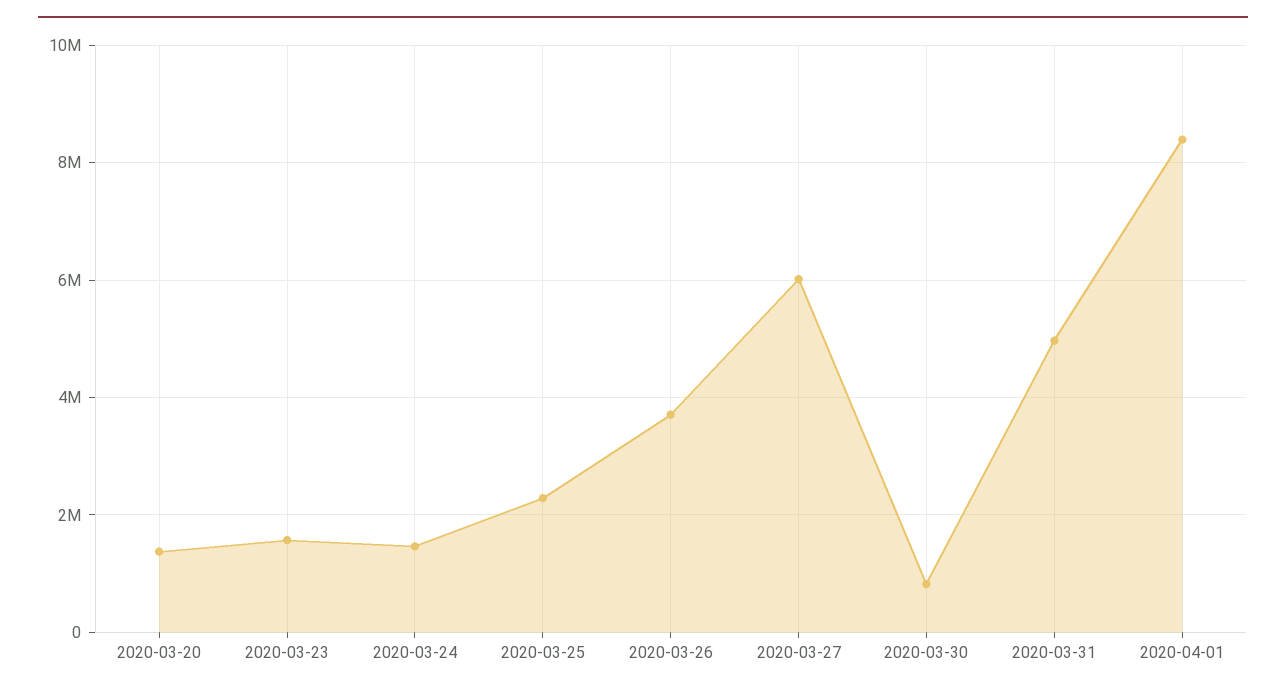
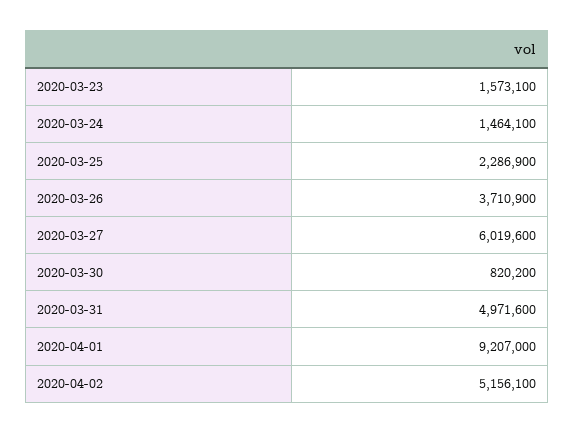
2020-03-20: 1400000 -> none
2020-04-01: 8400000 -> 9207000
2020-04-02: none -> 5156100

